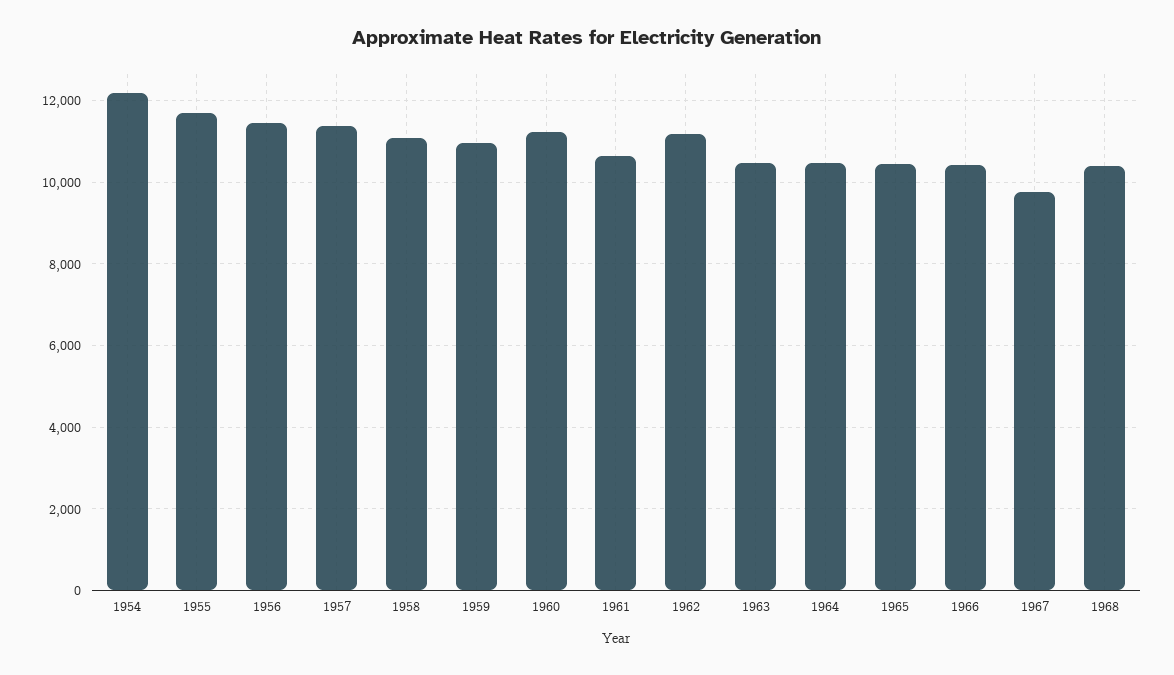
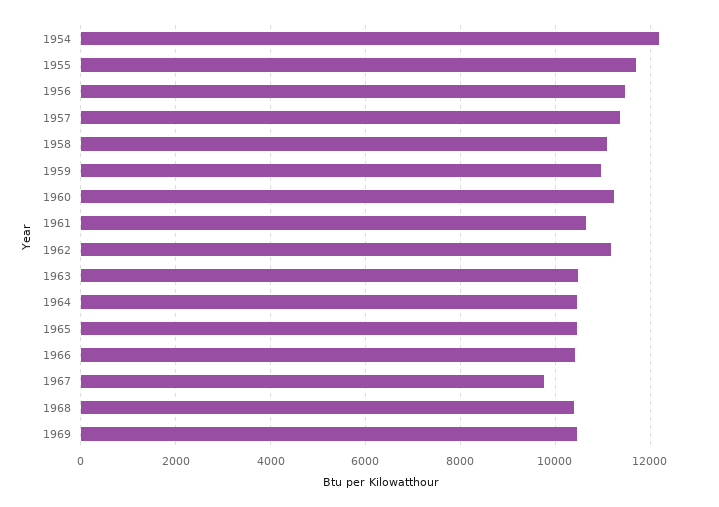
1969: none -> 10400

